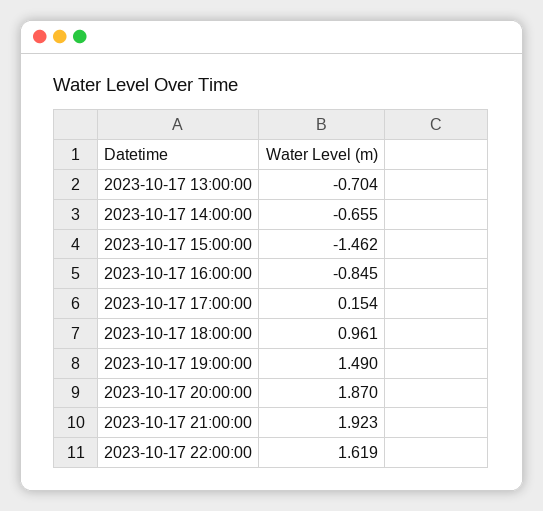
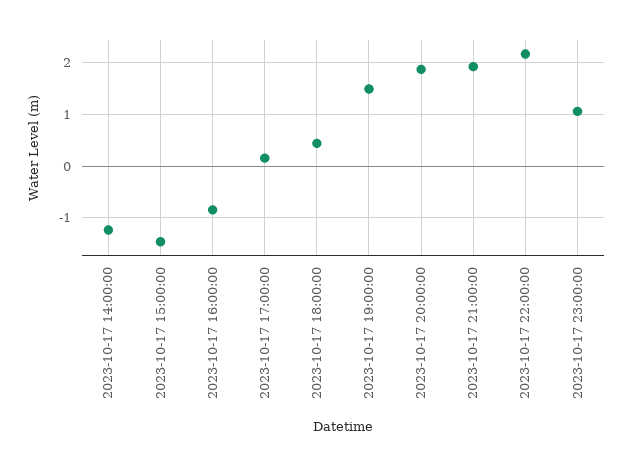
2023-10-17 13:00:00: -0.704 -> none
2023-10-17 14:00:00: -0.655 -> -1.2
2023-10-17 18:00:00: 0.961 -> 0.4
2023-10-17 22:00:00: 1.619 -> 2.2
2023-10-17 23:00:00: none -> 1

